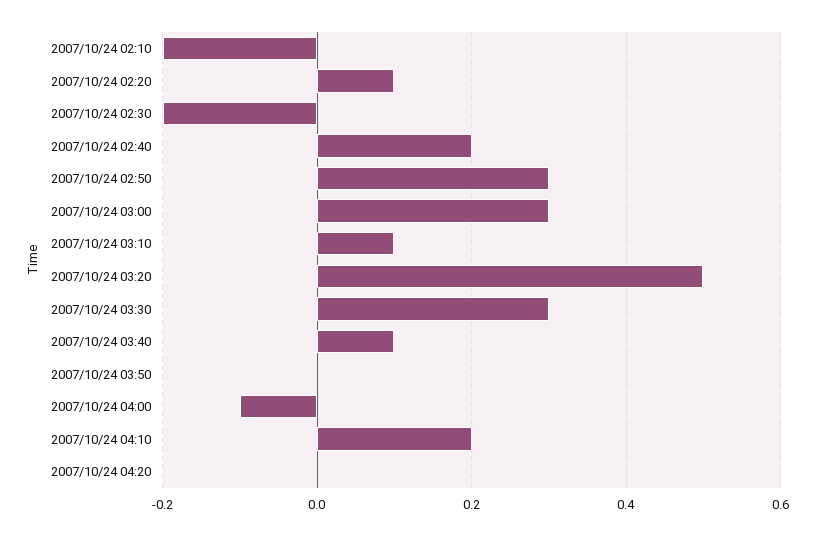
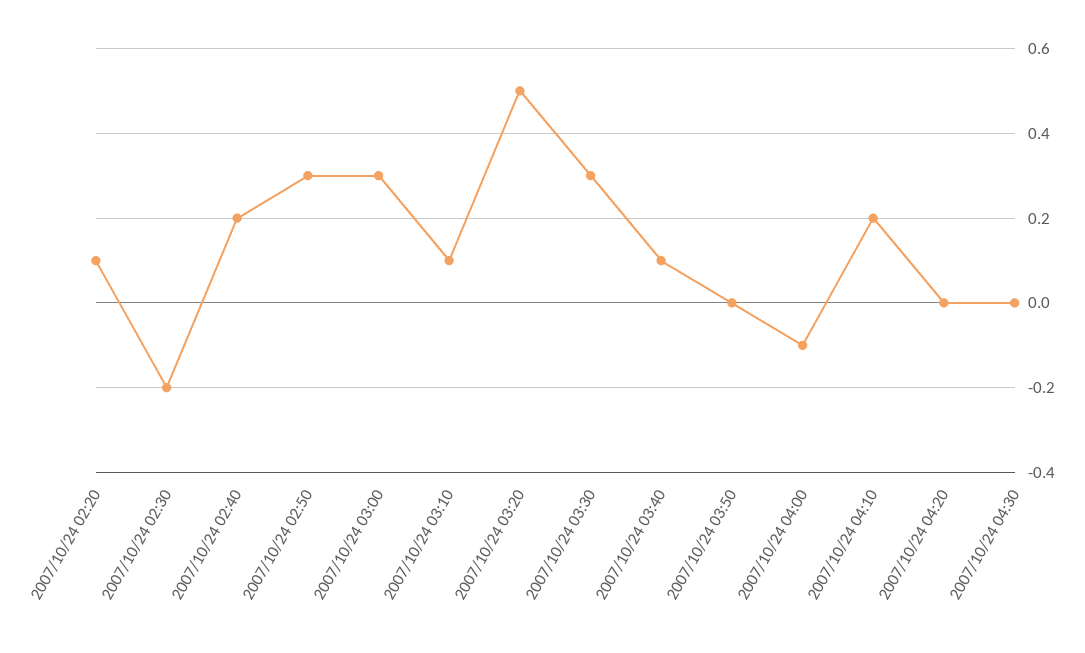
2007/10/24 02:10: -0.2 -> none
2007/10/24 04:30: none -> 0

